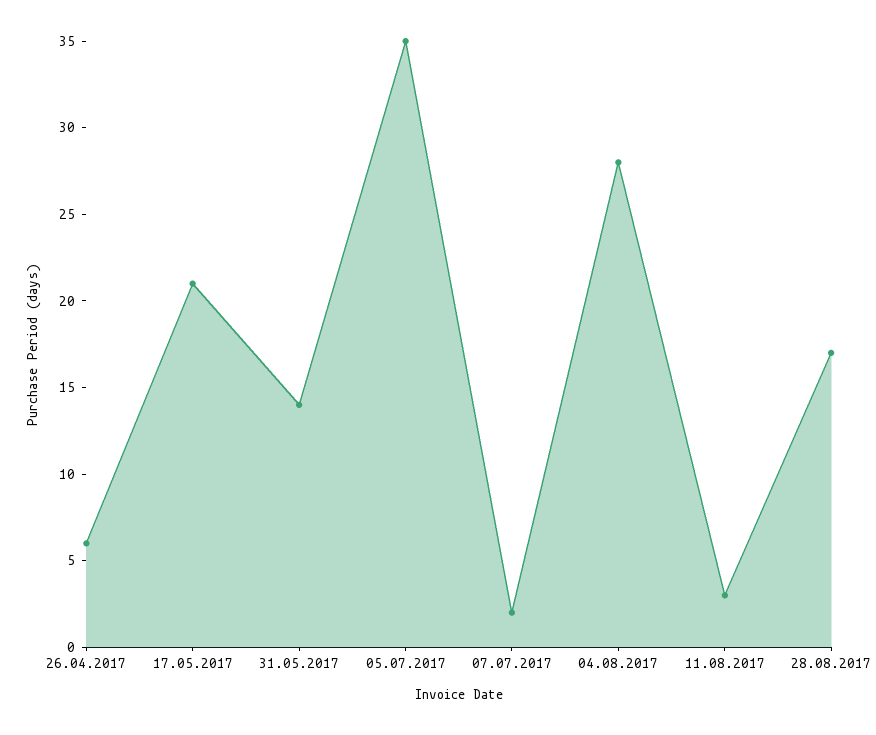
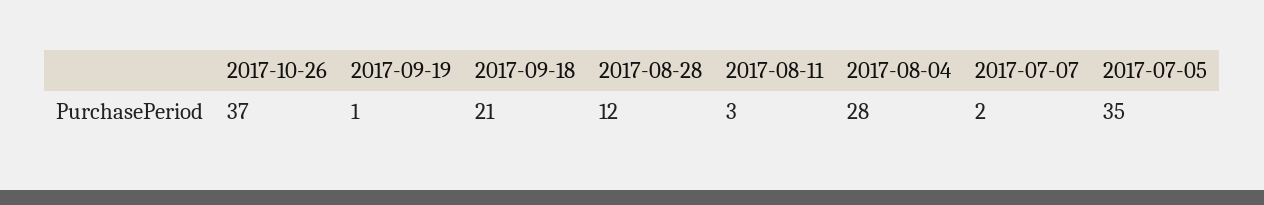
26.04.2017: 6 -> none
17.05.2017: 21 -> none
31.05.2017: 14 -> none
28.08.2017: 17 -> 12
2017-10-26: none -> 37
2017-09-19: none -> 1
2017-09-18: none -> 21

